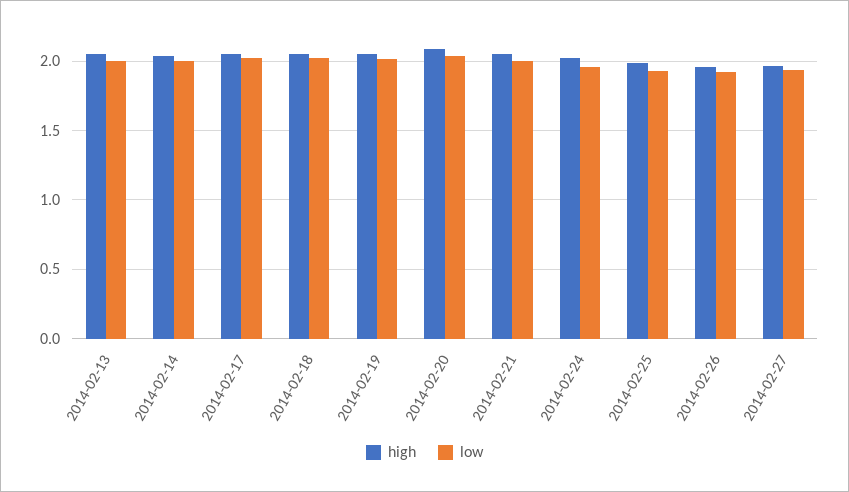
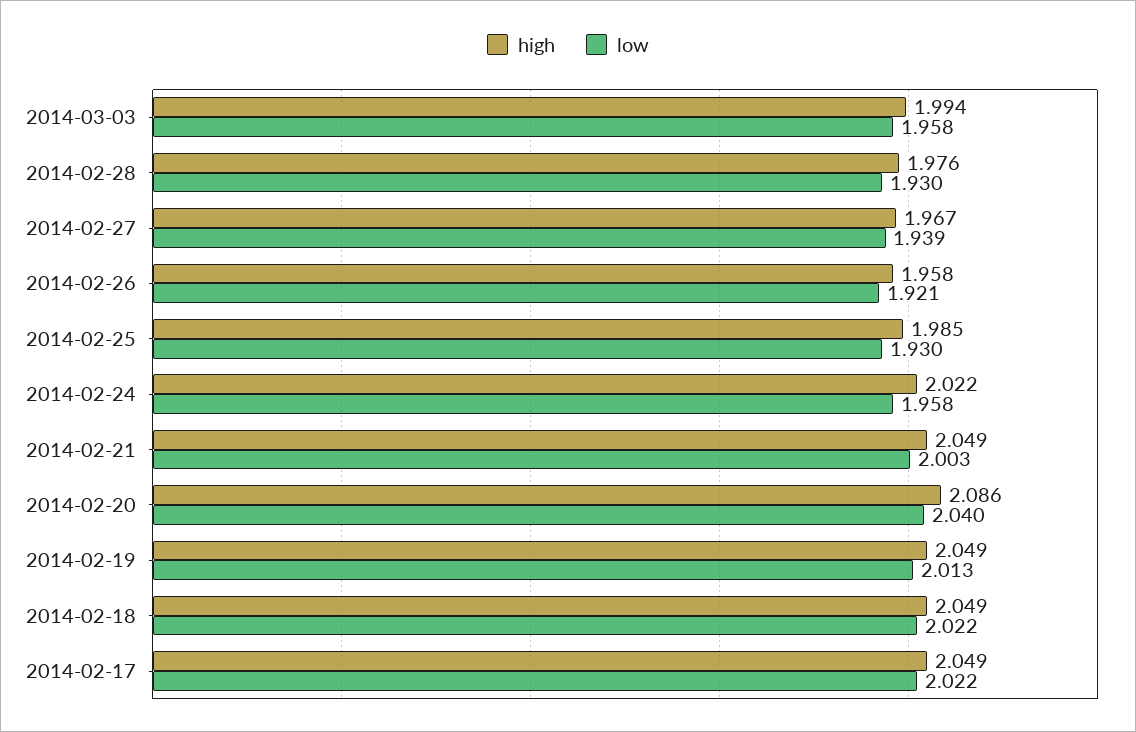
high, 2014-02-13: 2.05 -> none
low, 2014-02-13: 2 -> none
high, 2014-02-14: 2.05 -> none
low, 2014-02-14: 2 -> none
high, 2014-03-03: none -> 1.994
low, 2014-03-03: none -> 1.958
high, 2014-02-28: none -> 1.976
low, 2014-02-28: none -> 1.93

